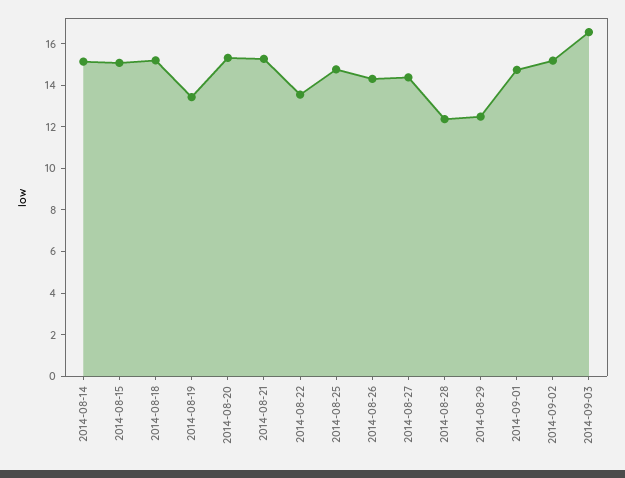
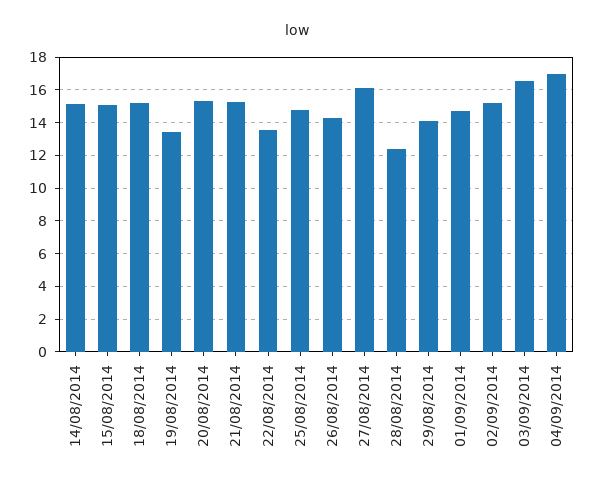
2014-08-27: 14.5 -> 16
2014-08-29: 12.5 -> 14
04/09/2014: none -> 17

